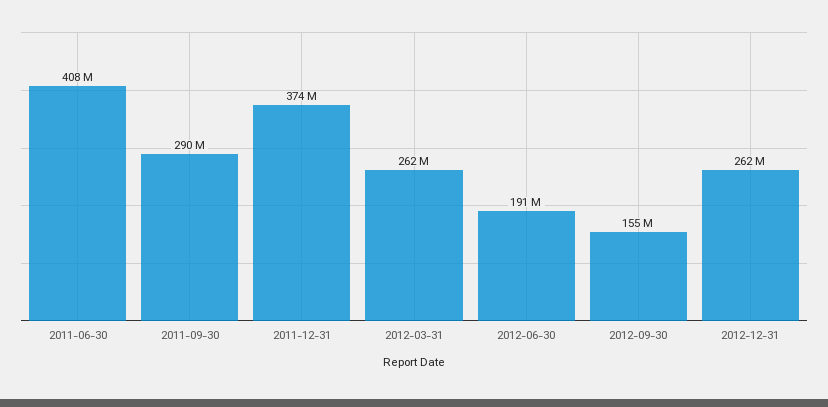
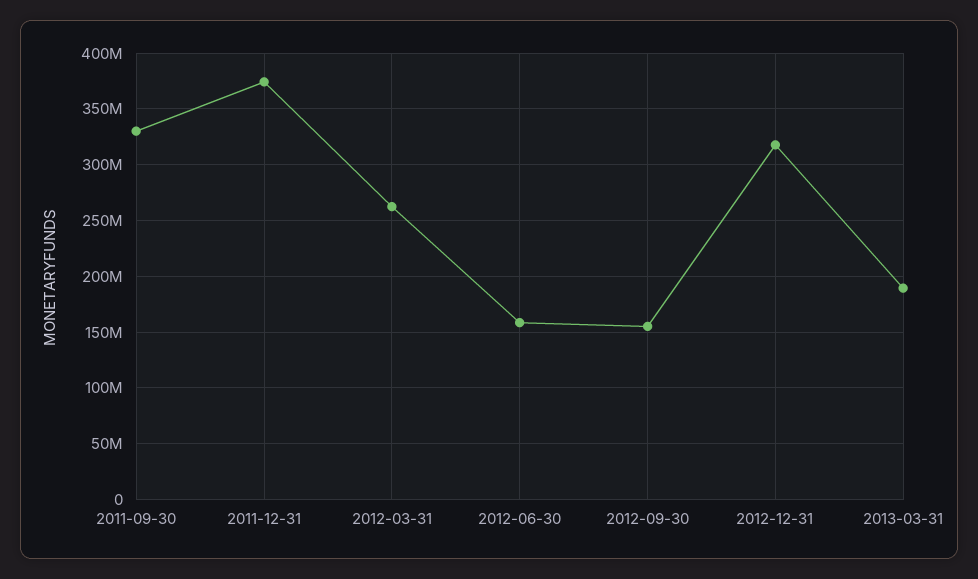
2011-06-30: 408000000 -> none
2011-09-30: 290000000 -> 330000000
2012-06-30: 191000000 -> 160000000
2012-12-31: 262000000 -> 320000000
2013-03-31: none -> 190000000

